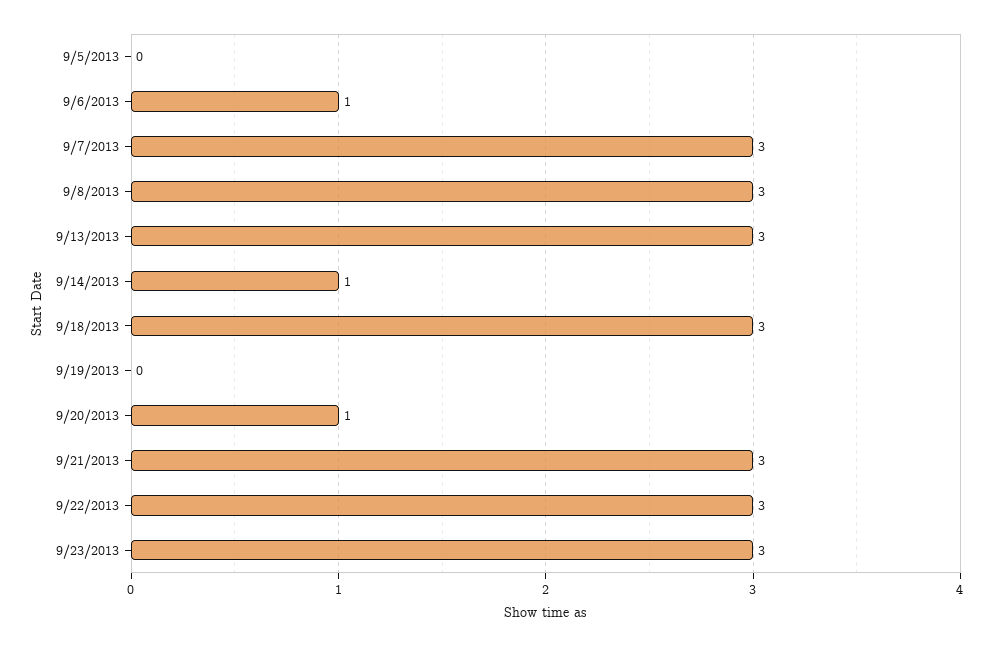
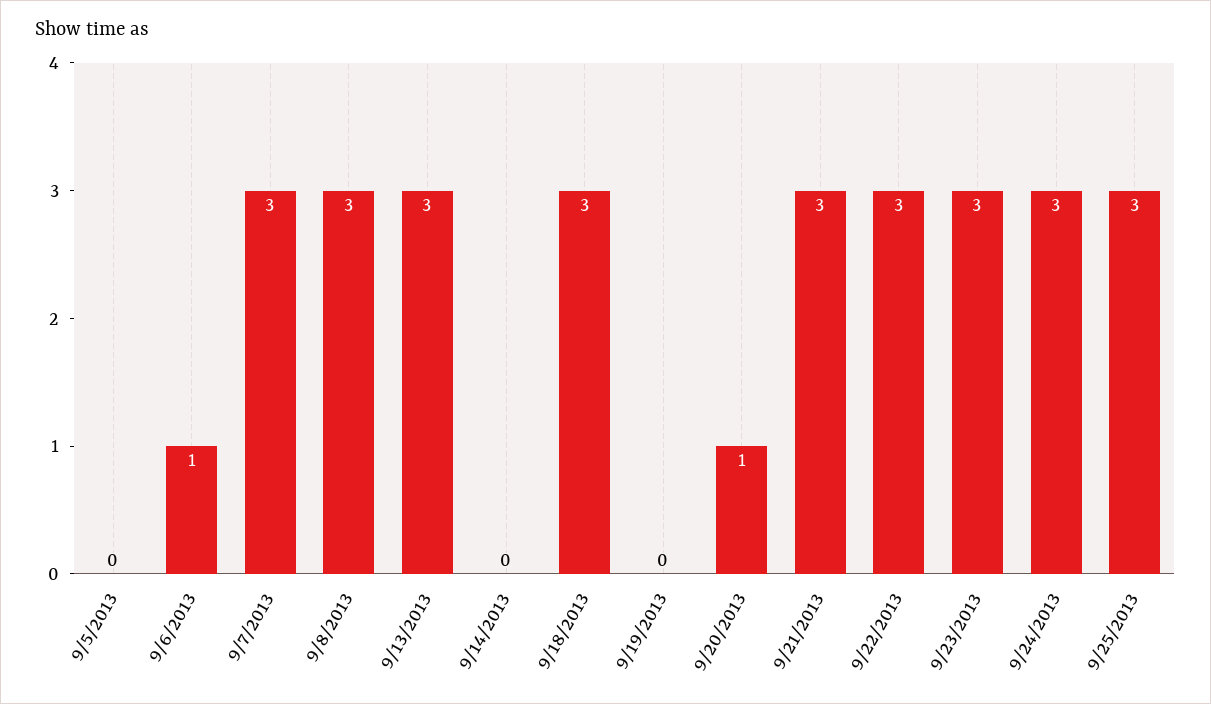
9/14/2013: 1 -> 0
9/24/2013: none -> 3
9/25/2013: none -> 3

